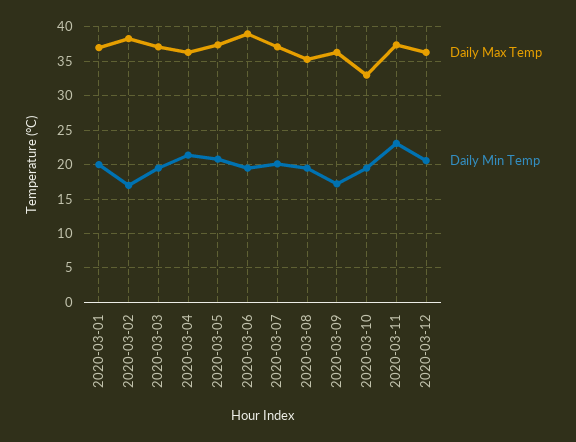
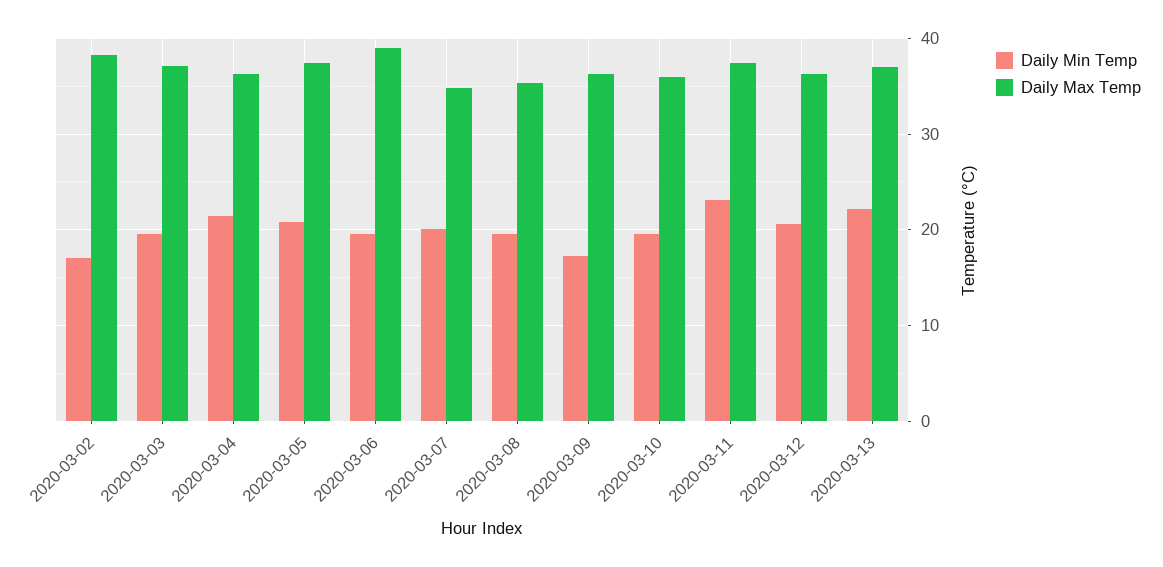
Daily Max Temp, 2020-03-01: 37 -> none
Daily Min Temp, 2020-03-01: 20 -> none
Daily Max Temp, 2020-03-07: 37 -> 35
Daily Max Temp, 2020-03-10: 33 -> 36
Daily Min Temp, 2020-03-13: none -> 22
Daily Max Temp, 2020-03-13: none -> 37

